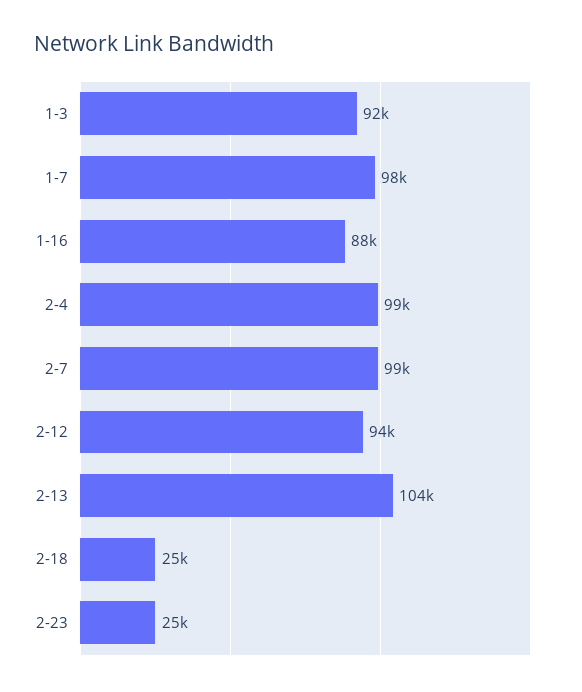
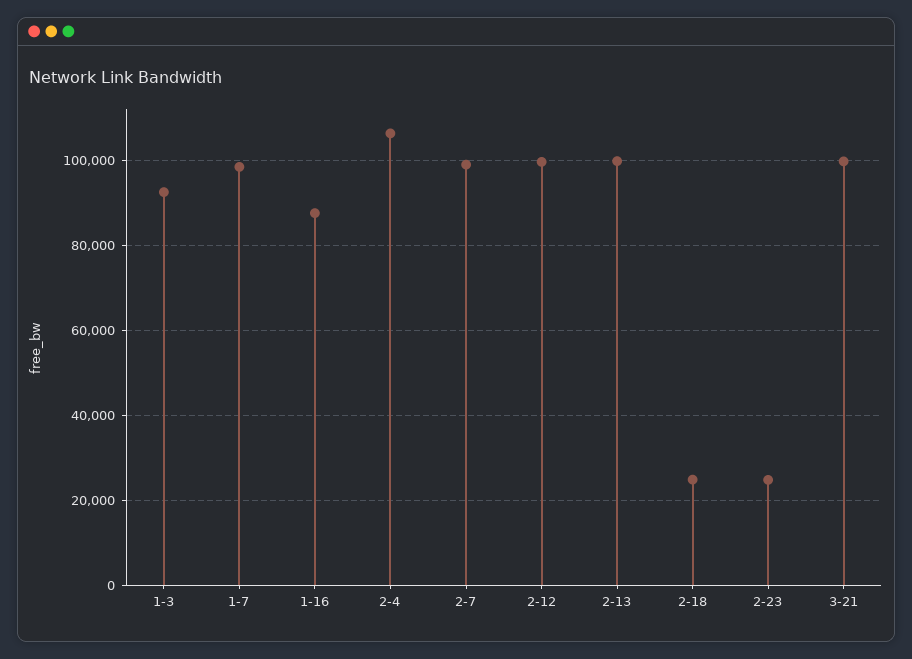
2-4: 99000 -> 106000
2-12: 94000 -> 100000
2-13: 104000 -> 100000
3-21: none -> 100000

